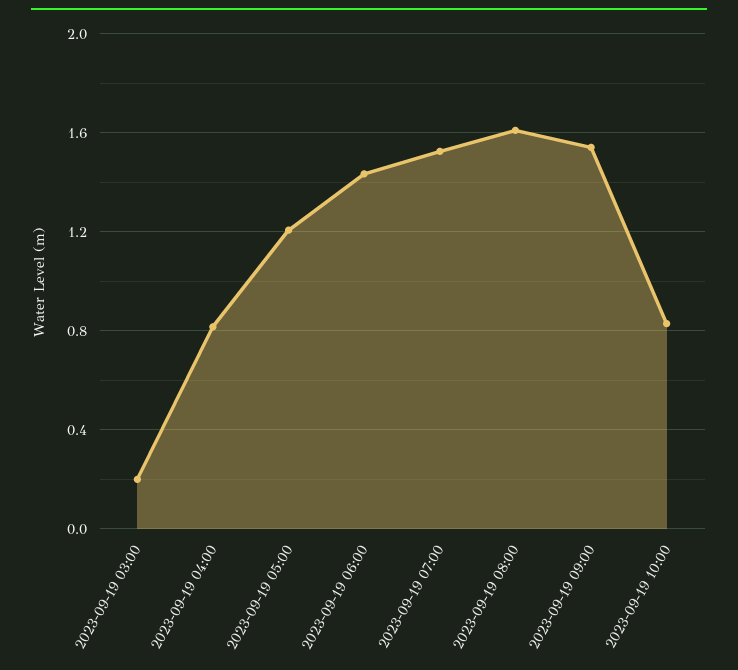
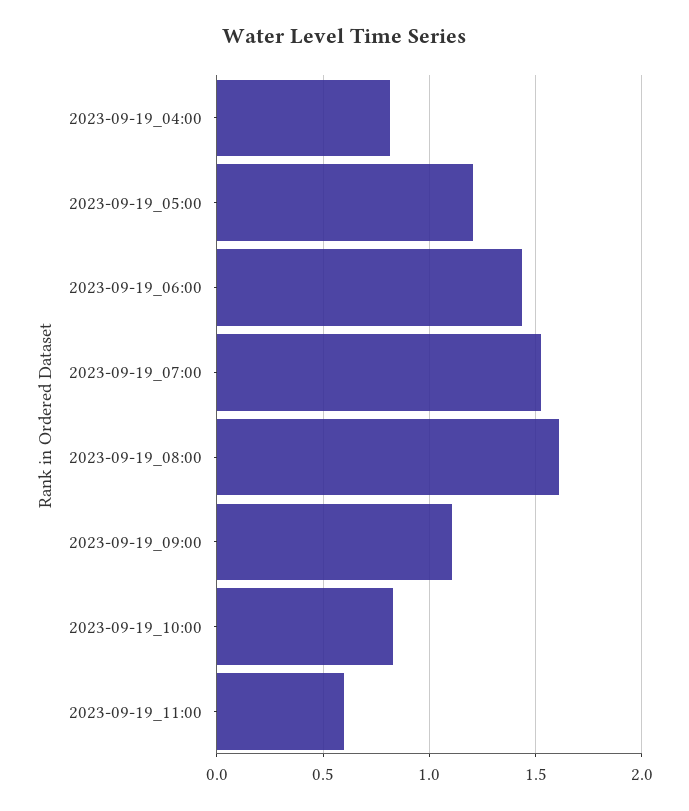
2023-09-19 03:00: 0.2 -> none
2023-09-19 09:00: 1.55 -> 1.1
2023-09-19_11:00: none -> 0.6

